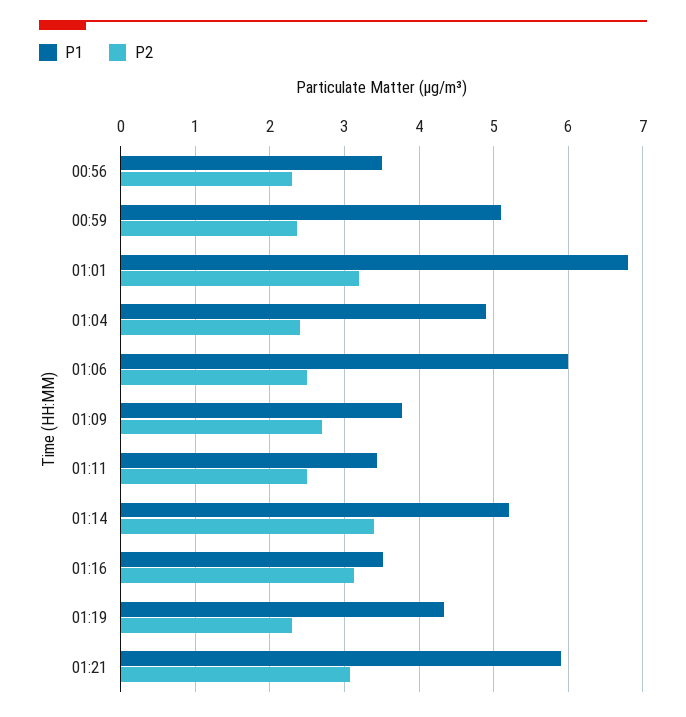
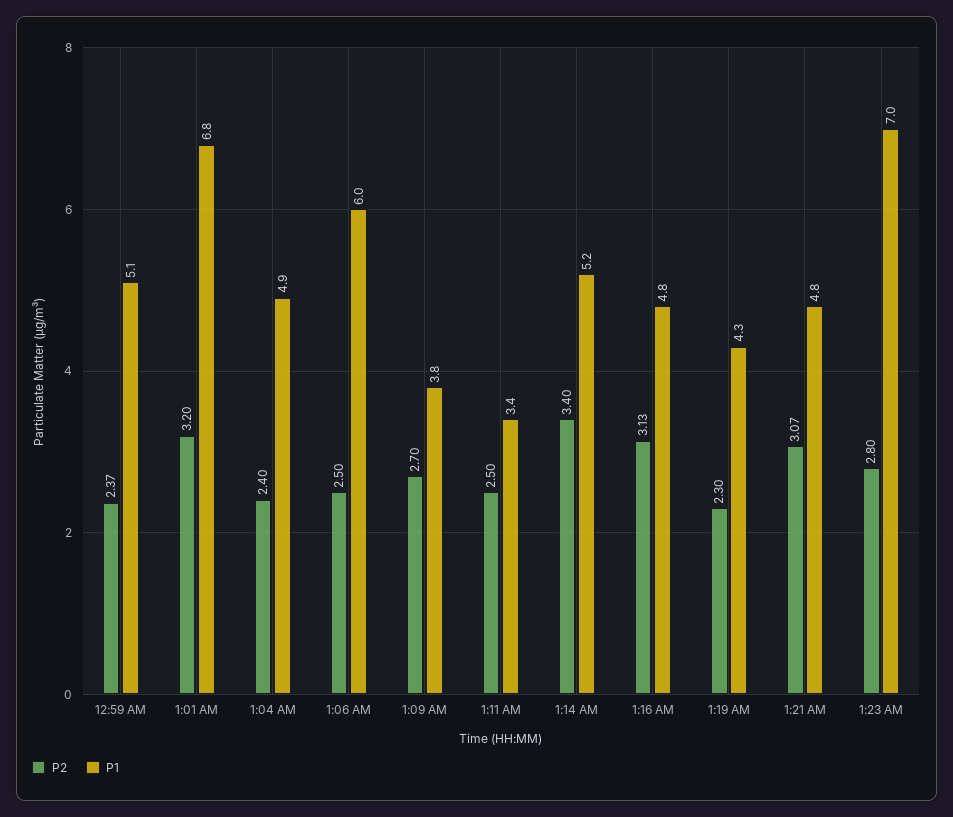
P1, 00:56: 3.5 -> none
P2, 00:56: 2.3 -> none
P1, 01:16: 3.5 -> 4.8
P1, 01:21: 5.9 -> 4.8
P2, 1:23 AM: none -> 2.8
P1, 1:23 AM: none -> 7

